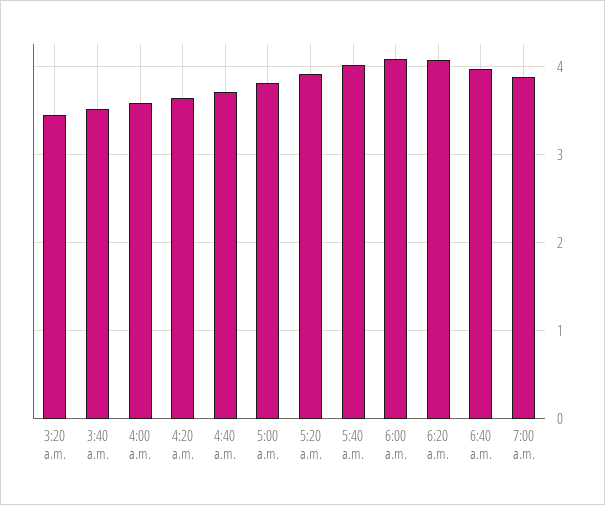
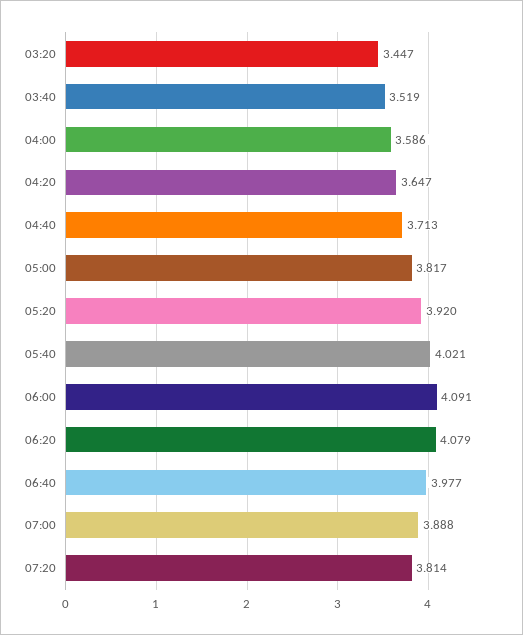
07:20: none -> 3.814

